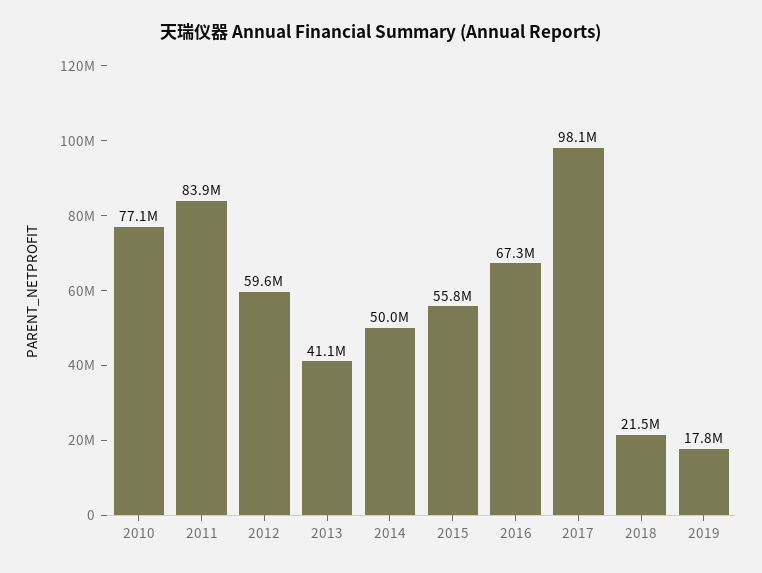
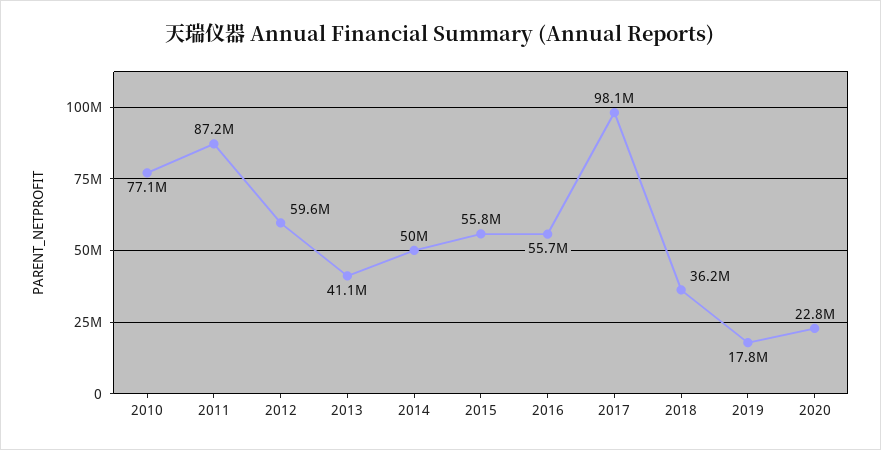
2011: 83900000 -> 87200000
2016: 67300000 -> 55700000
2018: 21500000 -> 36200000
2020: none -> 22800000

